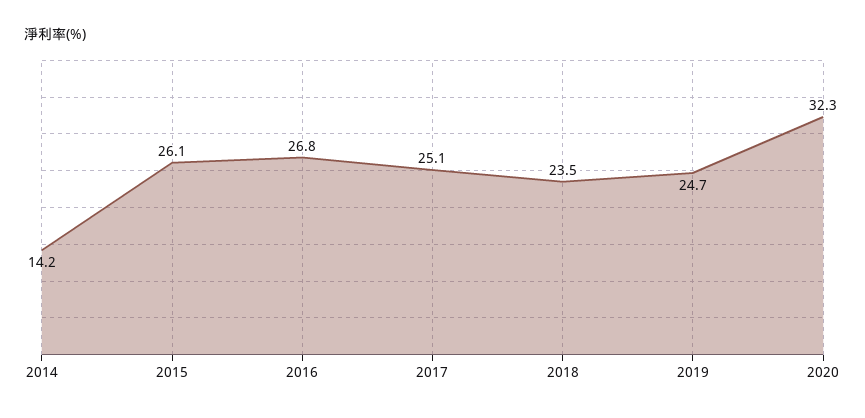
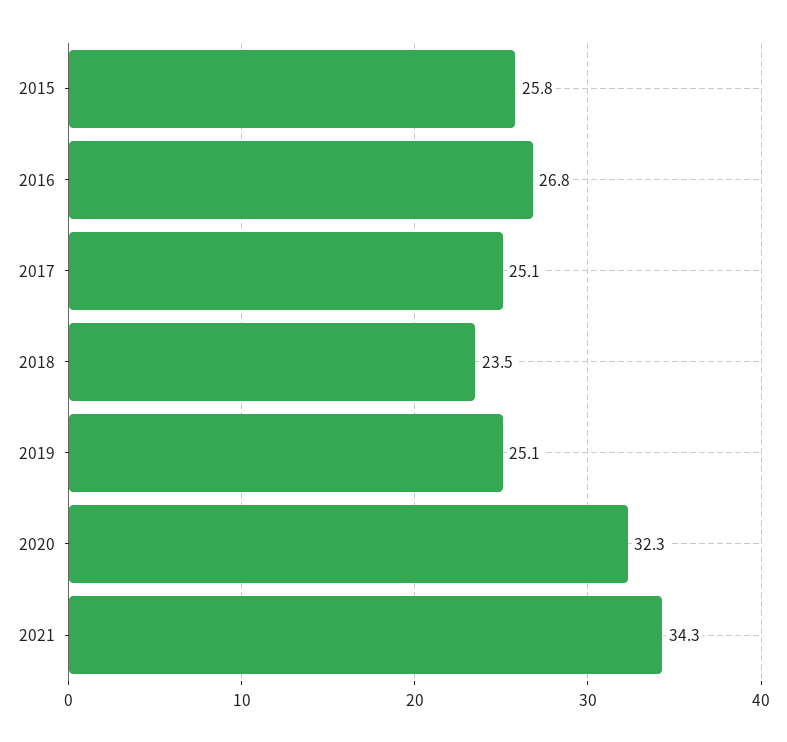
2014: 14.2 -> none
2015: 26.1 -> 25.8
2019: 24.7 -> 25.1
2021: none -> 34.3

